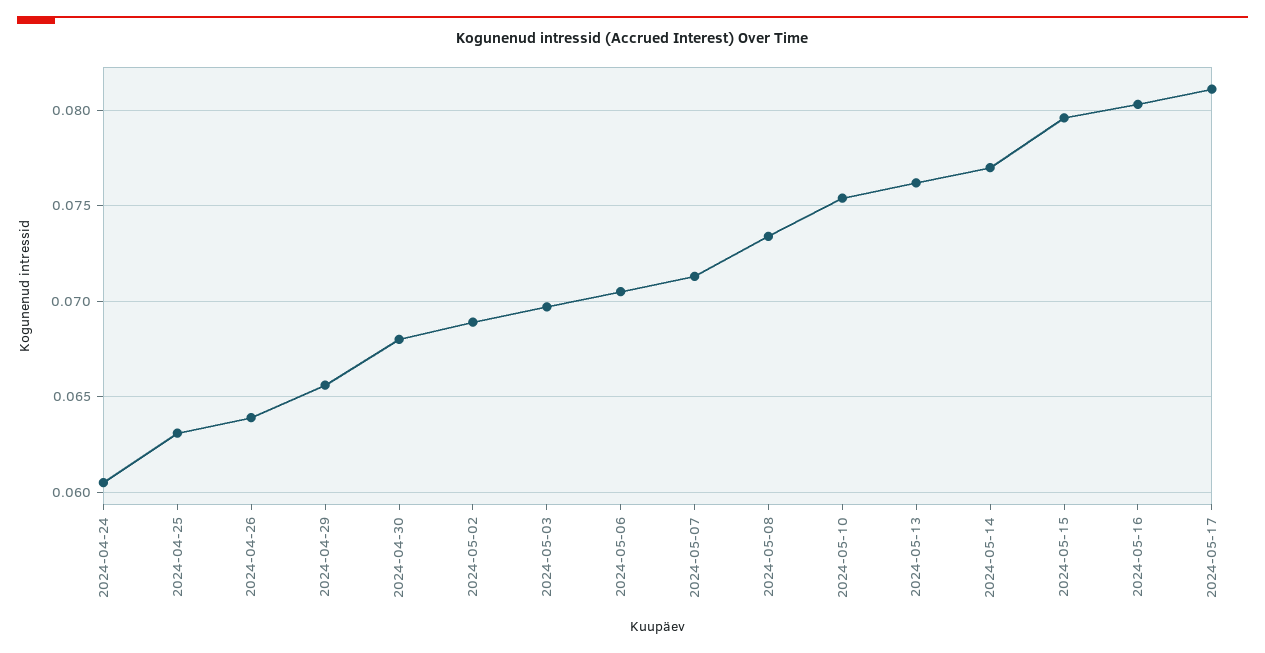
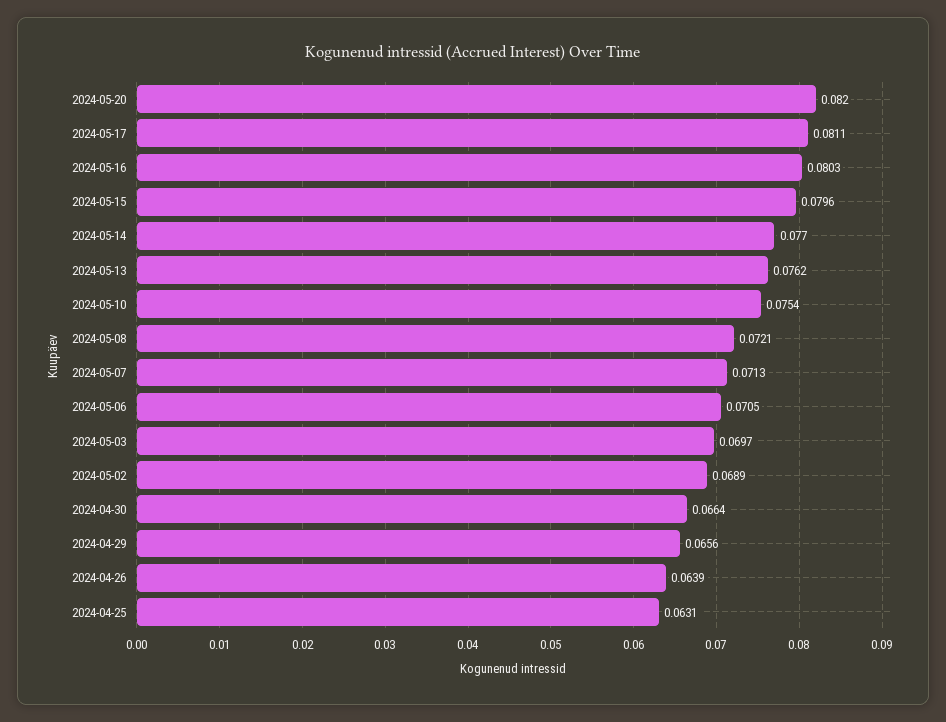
2024-04-24: 0.0605 -> none
2024-04-30: 0.068 -> 0.0664
2024-05-08: 0.0735 -> 0.0721
2024-05-20: none -> 0.082

